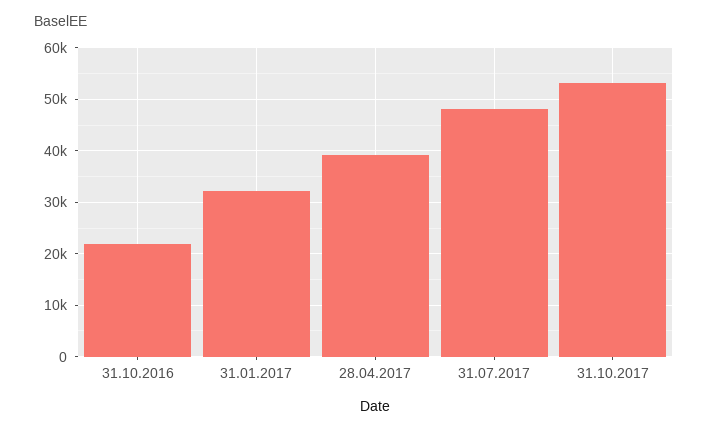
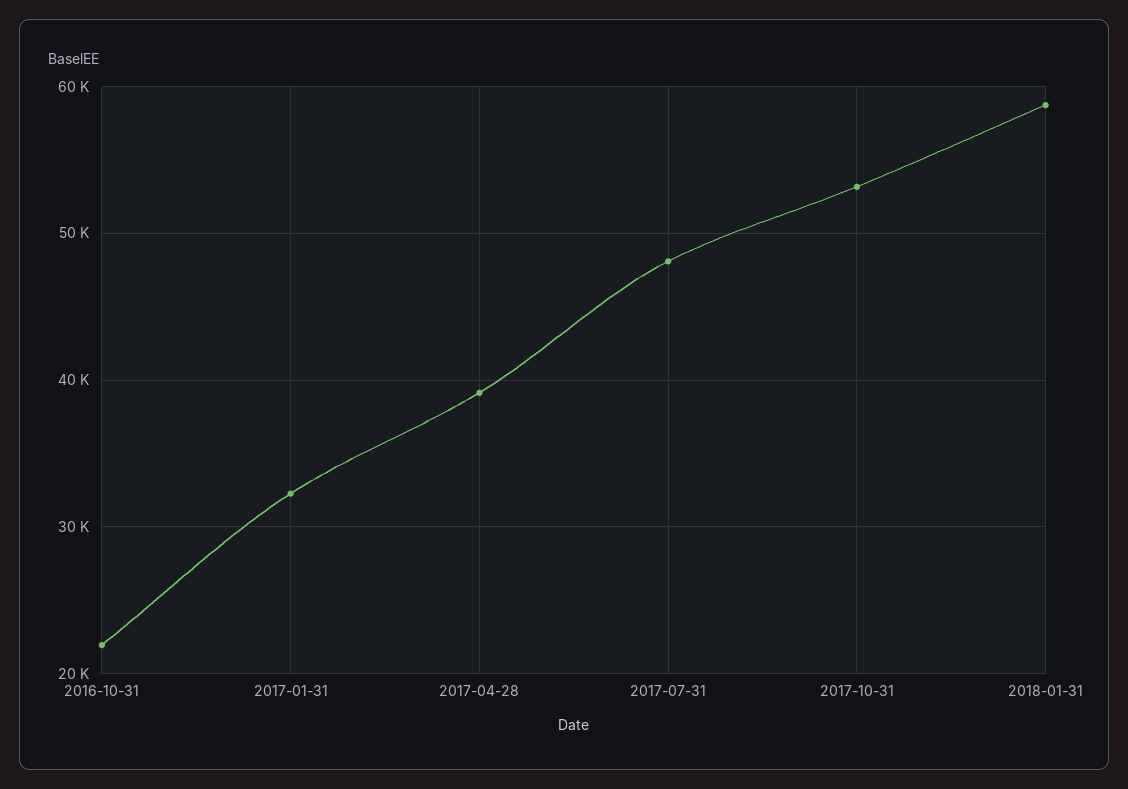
2018-01-31: none -> 59000

